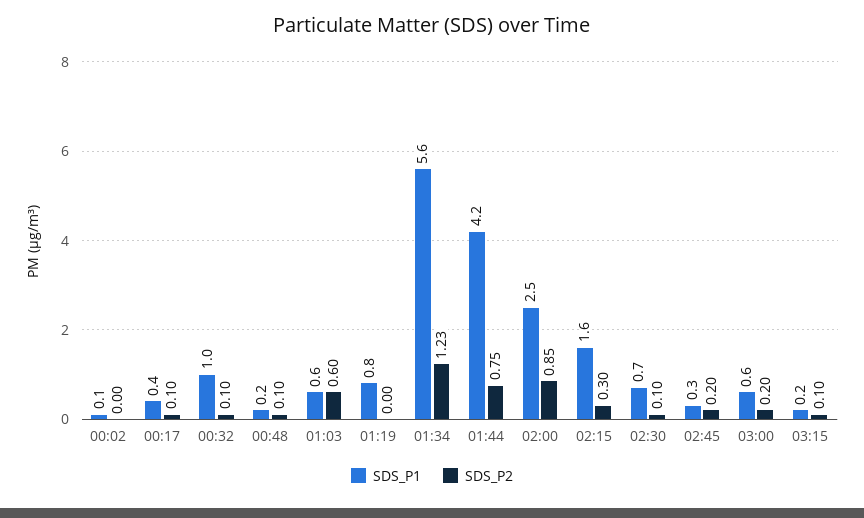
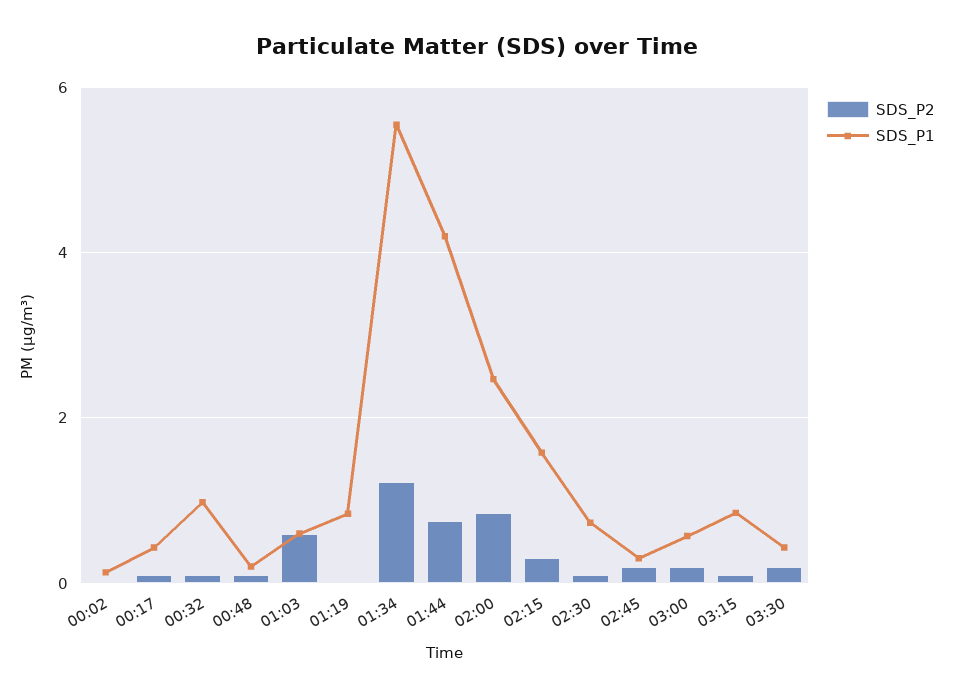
SDS_P1, 03:15: 0.2 -> 0.8
SDS_P2, 03:30: none -> 0.2
SDS_P1, 03:30: none -> 0.4

